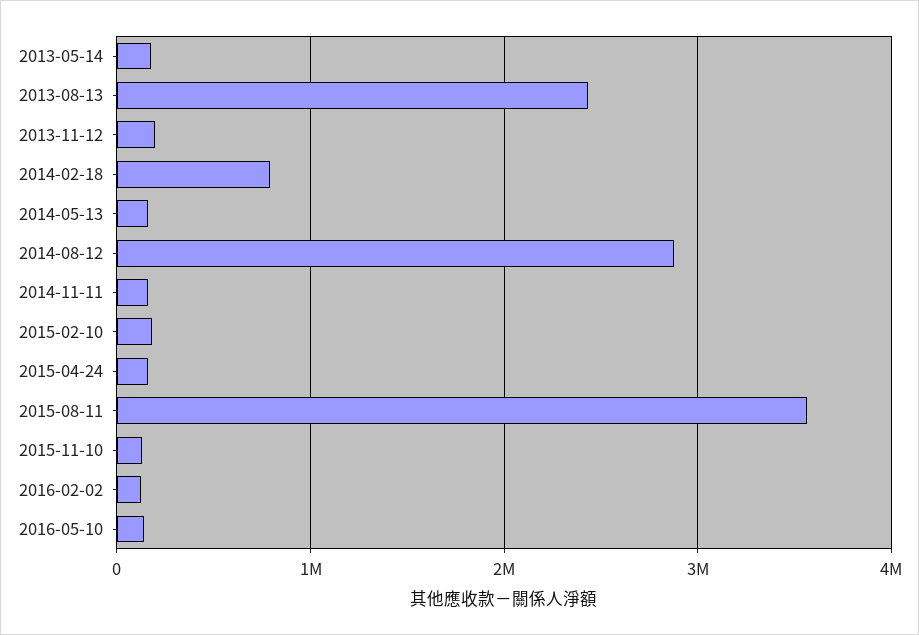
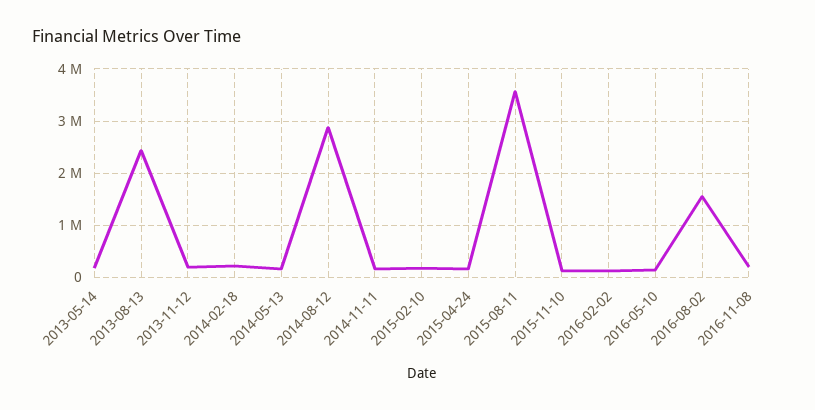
2014-02-18: 800000 -> 200000
2016-08-02: none -> 1600000
2016-11-08: none -> 200000

